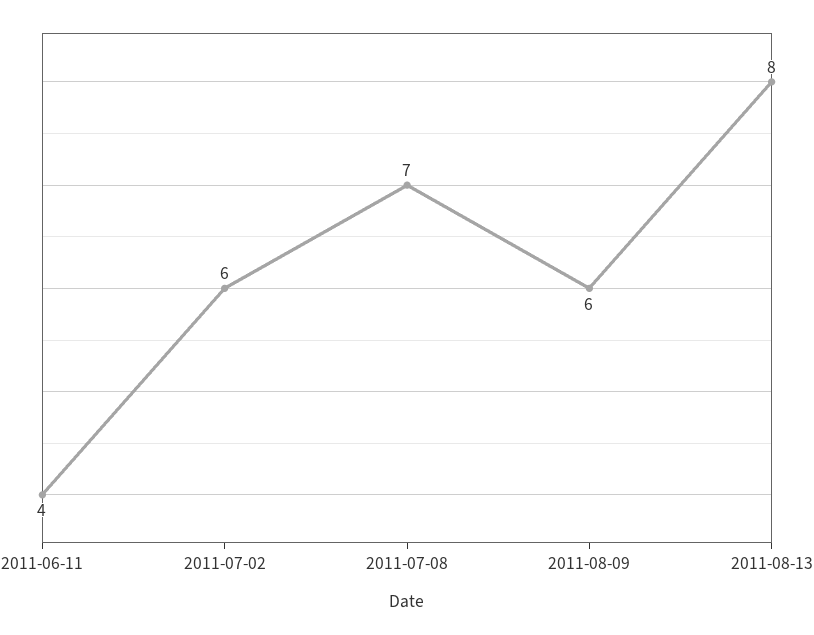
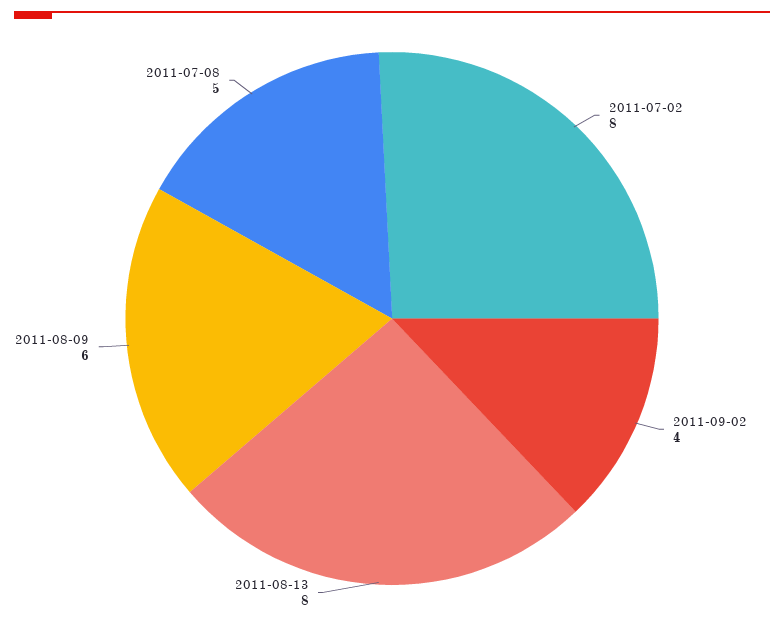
2011-06-11: 4 -> none
2011-07-02: 6 -> 8
2011-07-08: 7 -> 5
2011-09-02: none -> 4

